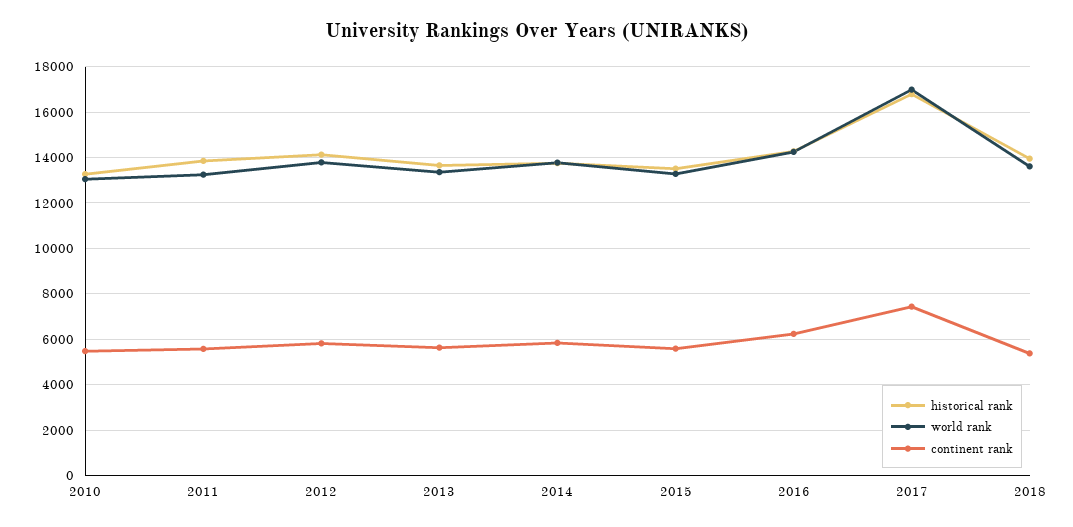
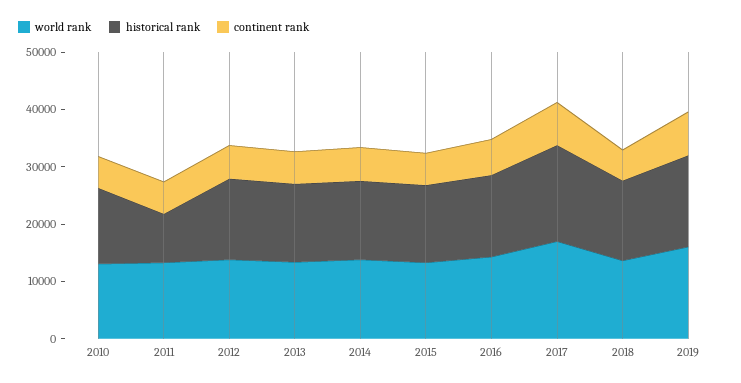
historical rank, 2011: 14000 -> 8000
world rank, 2019: none -> 16000
historical rank, 2019: none -> 16000
continent rank, 2019: none -> 8000

